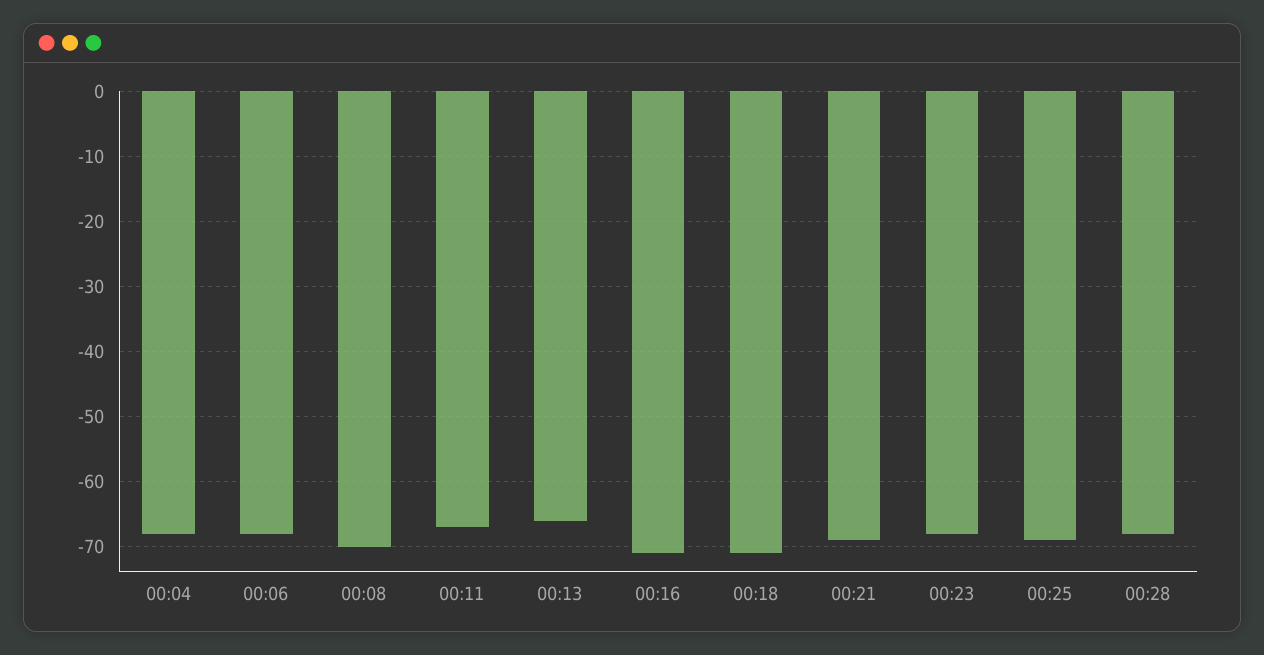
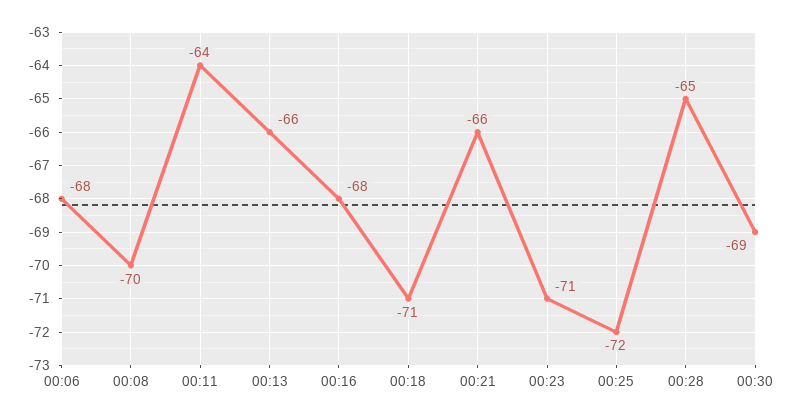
00:04: -68 -> none
00:11: -67 -> -64
00:16: -71 -> -68
00:21: -69 -> -66
00:23: -68 -> -71
00:25: -69 -> -72
00:28: -68 -> -65
00:30: none -> -69

